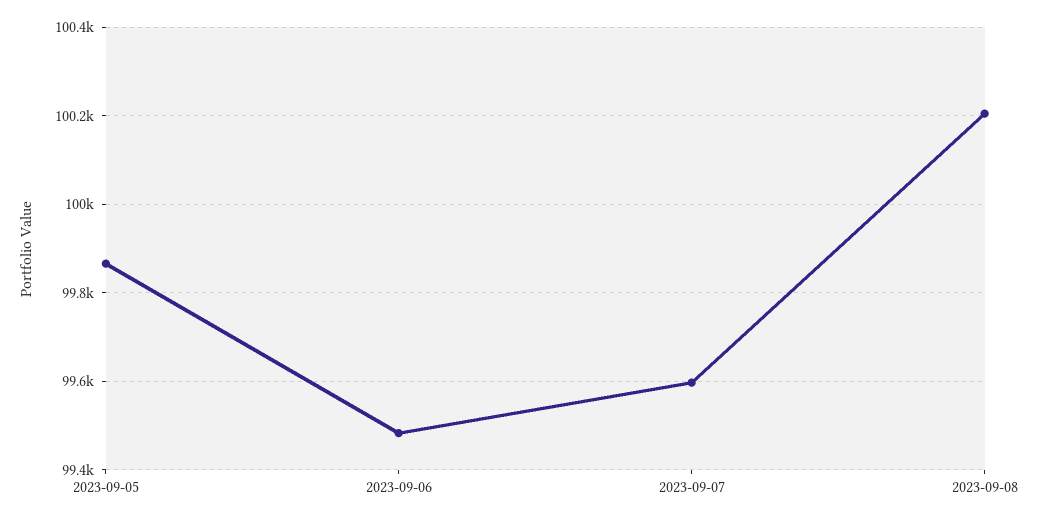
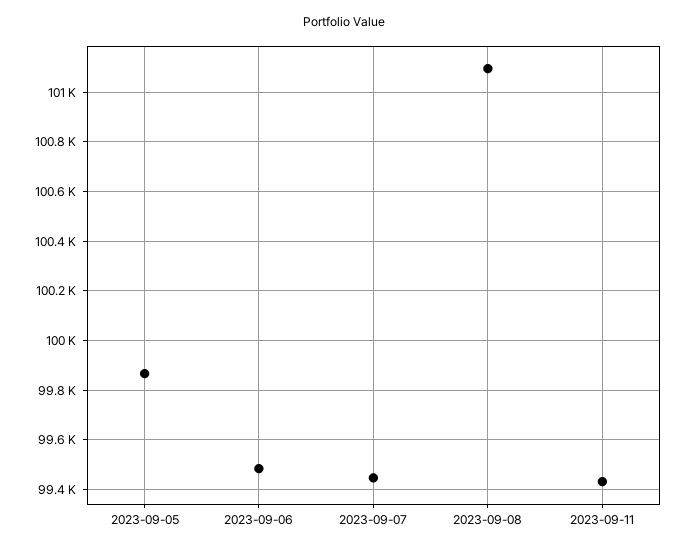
2023-09-07: 99600 -> 99450
2023-09-08: 100200 -> 101100
2023-09-11: none -> 99425

